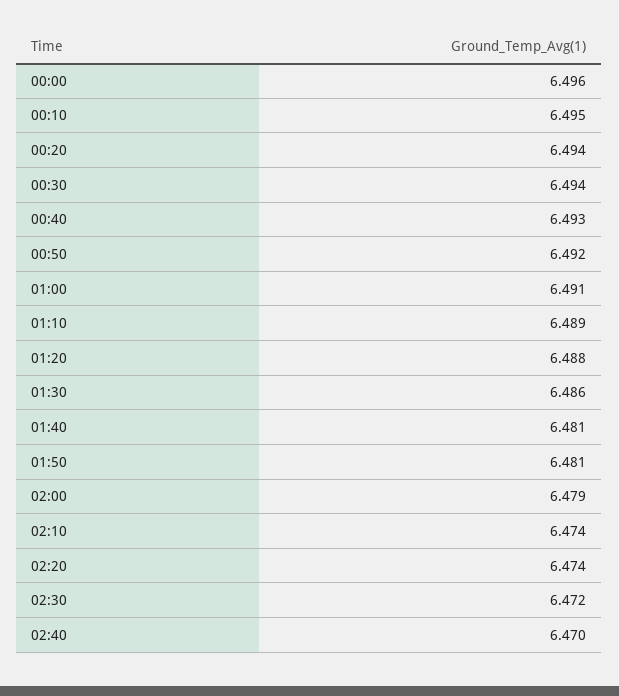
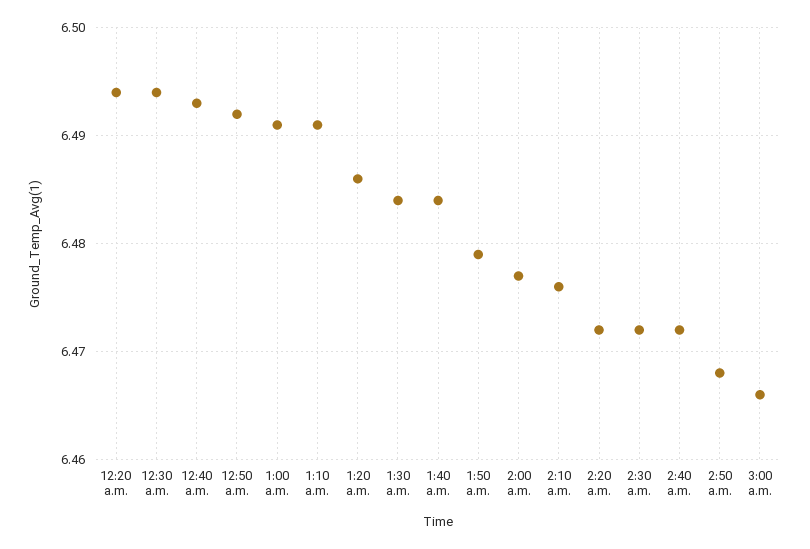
00:00: 6.496 -> none
00:10: 6.495 -> none
01:10: 6.489 -> 6.491
01:20: 6.488 -> 6.486
01:30: 6.486 -> 6.484
01:40: 6.481 -> 6.484
01:50: 6.481 -> 6.479
02:00: 6.479 -> 6.477
02:10: 6.474 -> 6.476
02:20: 6.474 -> 6.472
02:40: 6.47 -> 6.472
2:50 a.m.: none -> 6.468
3:00 a.m.: none -> 6.466

